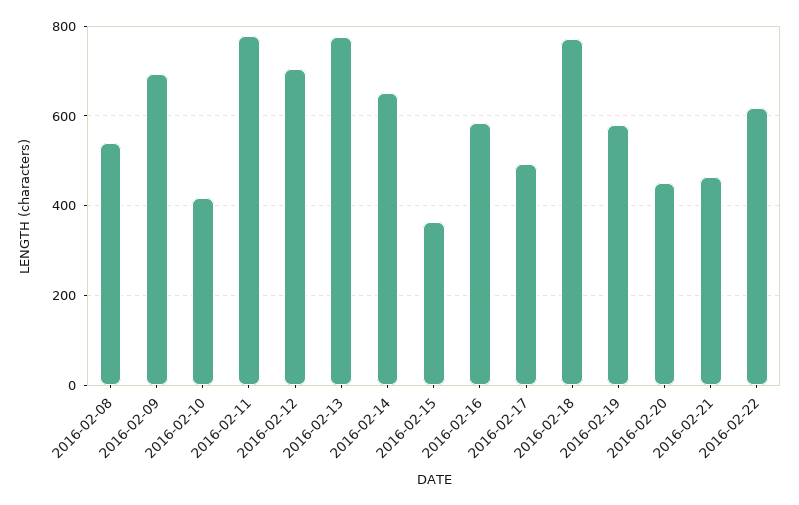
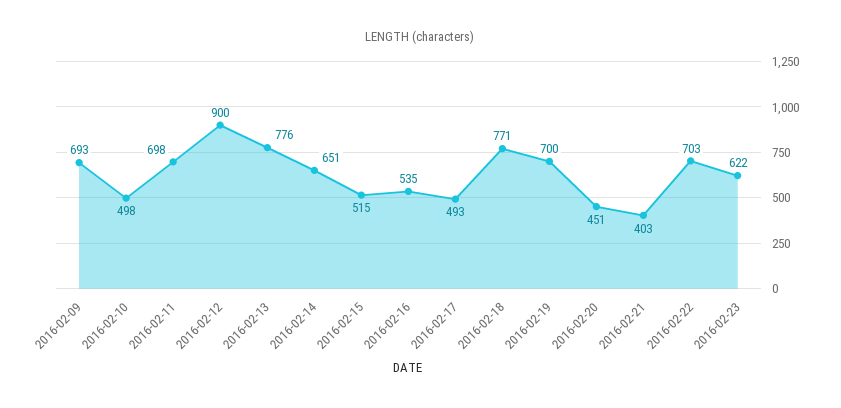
2016-02-08: 540 -> none
2016-02-10: 420 -> 498
2016-02-11: 780 -> 698
2016-02-12: 700 -> 900
2016-02-15: 360 -> 515
2016-02-16: 580 -> 535
2016-02-19: 580 -> 700
2016-02-21: 460 -> 403
2016-02-22: 620 -> 703
2016-02-23: none -> 622

